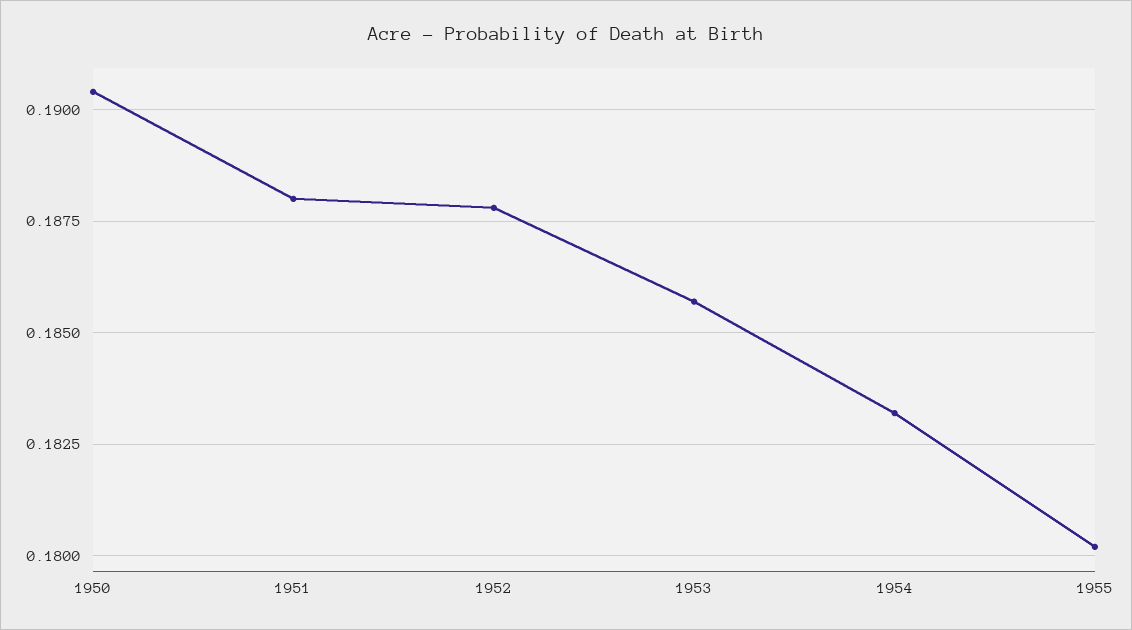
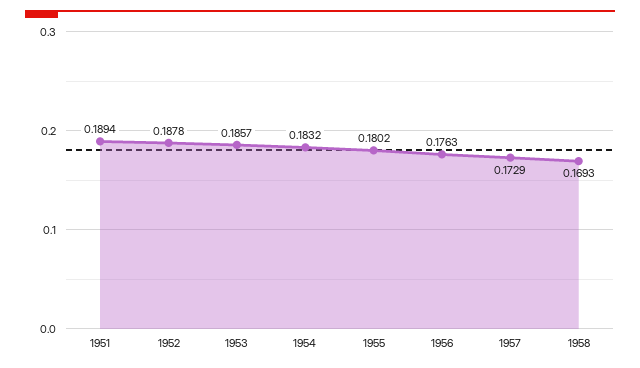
1950: 0.1905 -> none
1951: 0.188 -> 0.1894
1956: none -> 0.1763
1957: none -> 0.1729
1958: none -> 0.1693

